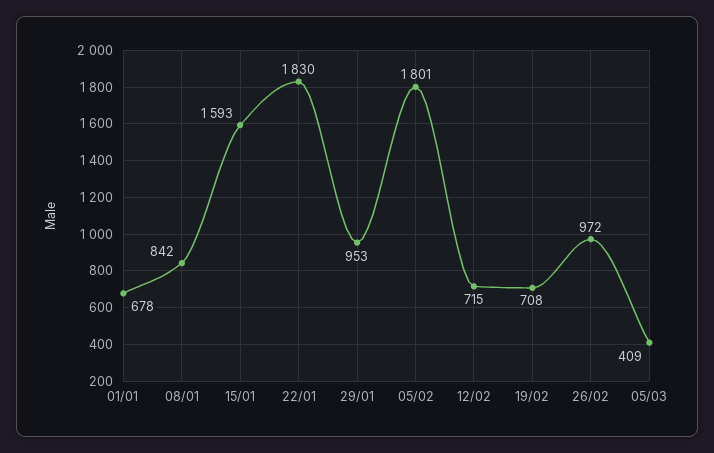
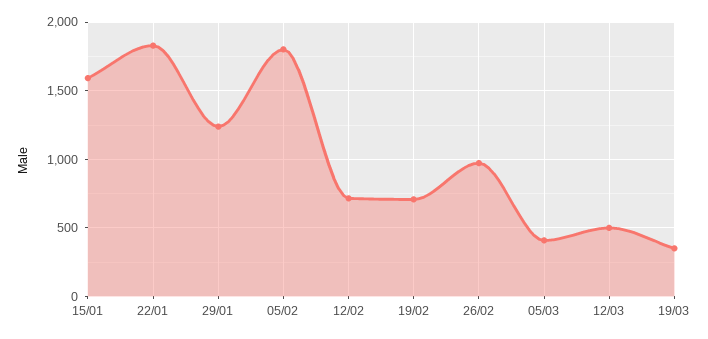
01/01: 678 -> none
08/01: 842 -> none
29/01: 953 -> 1250
12/03: none -> 500
19/03: none -> 350

